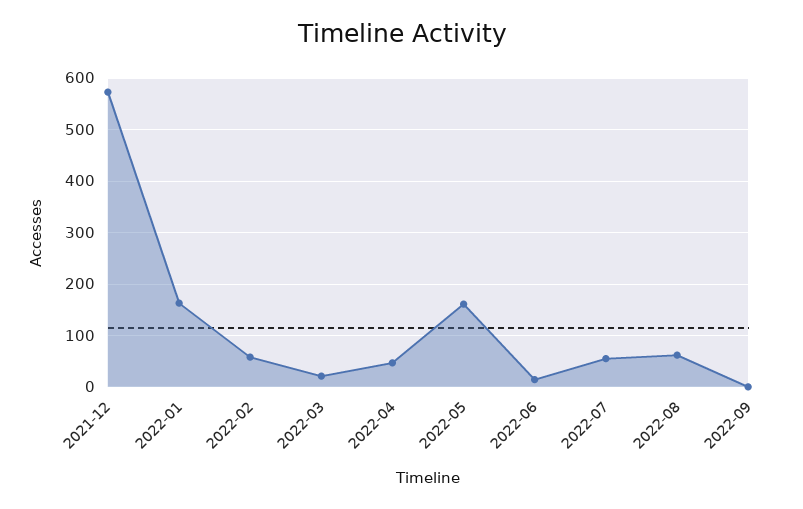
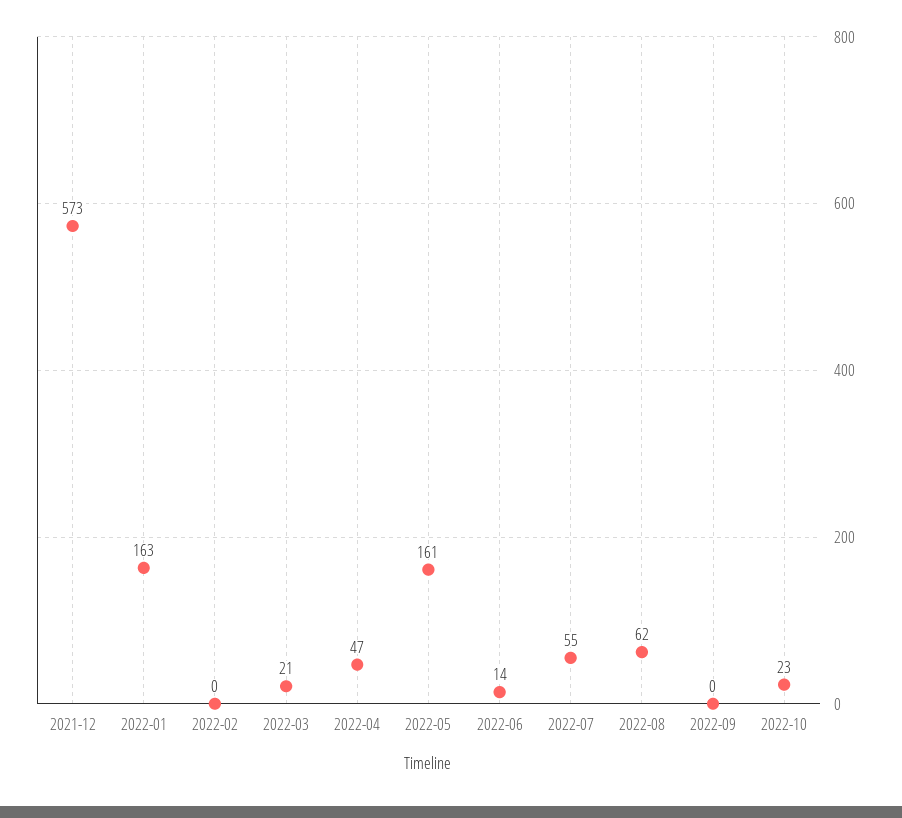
2022-02: 60 -> 0
2022-10: none -> 23

